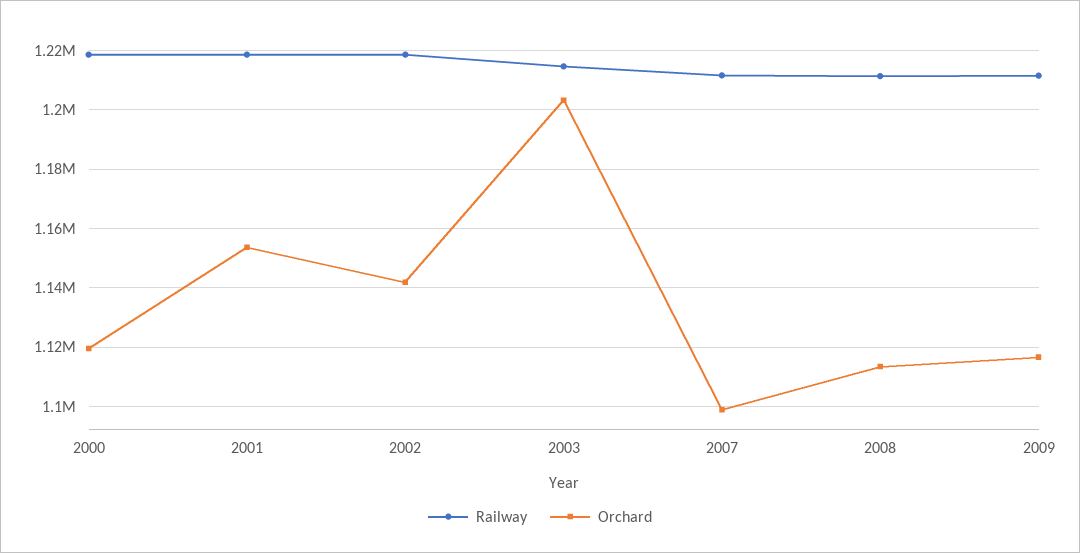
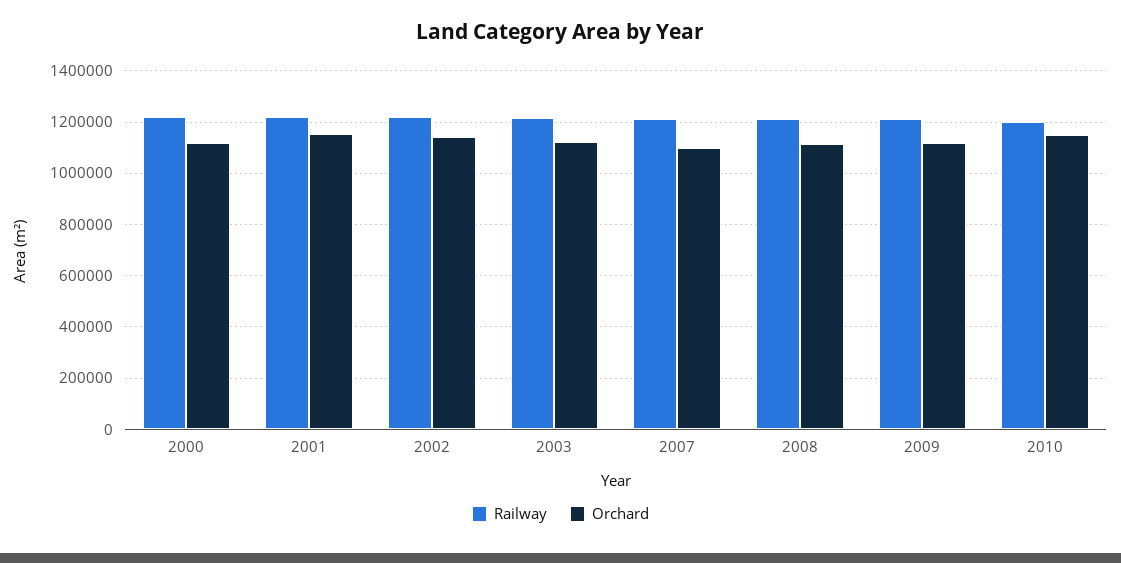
Orchard, 2003: 1202500 -> 1125000
Railway, 2010: none -> 1200000
Orchard, 2010: none -> 1150000

